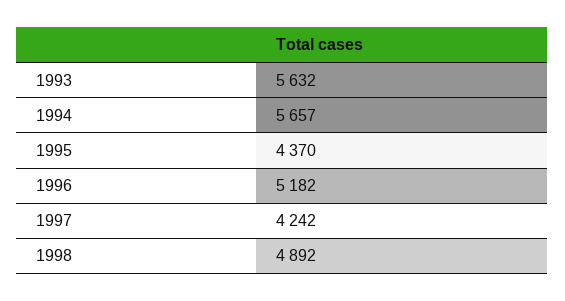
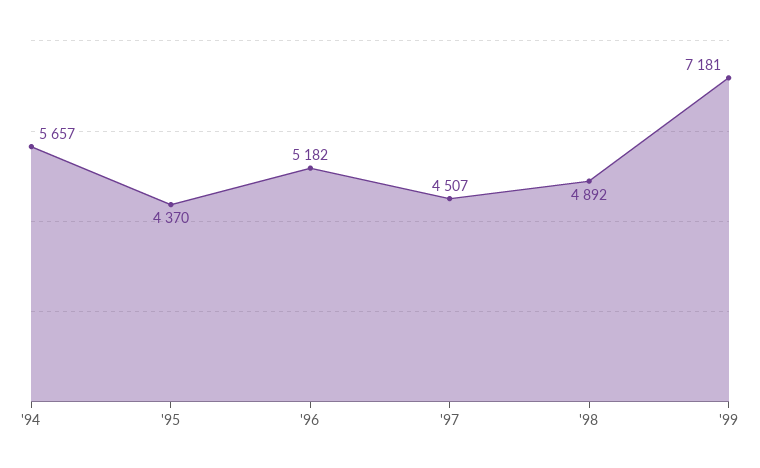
1993: 5632 -> none
1997: 4242 -> 4507
'99: none -> 7181

